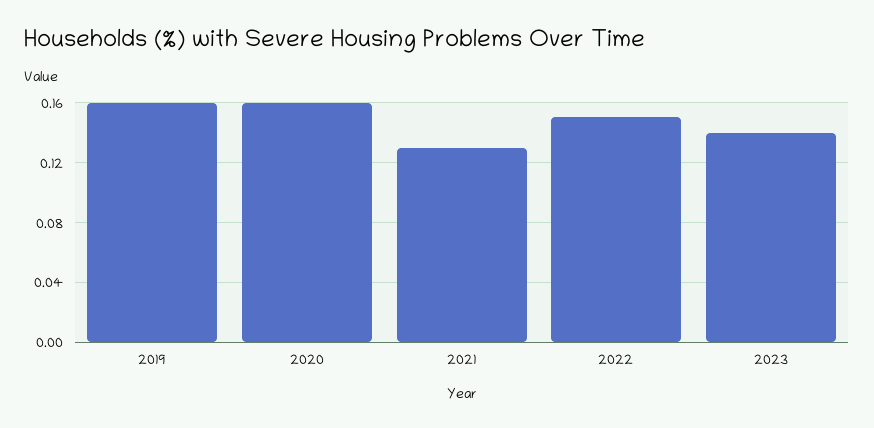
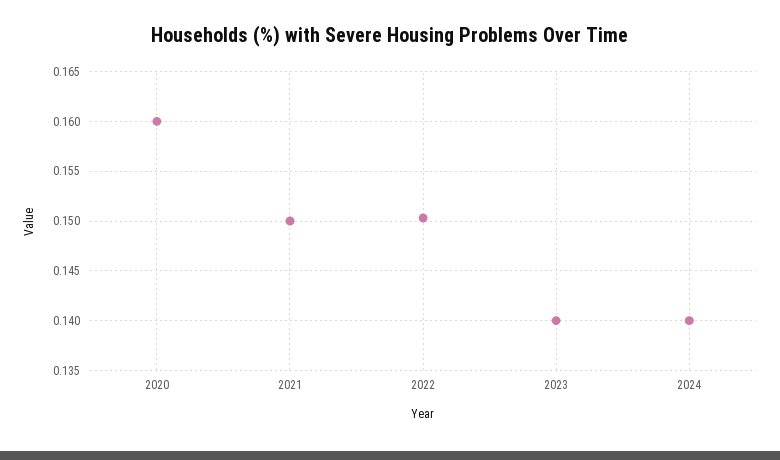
2019: 0.16 -> none
2021: 0.13 -> 0.15
2024: none -> 0.14

